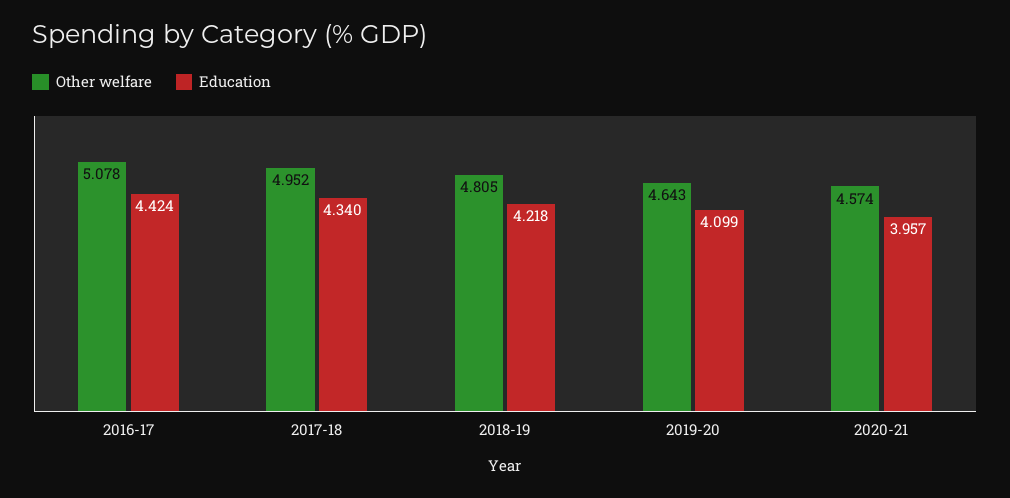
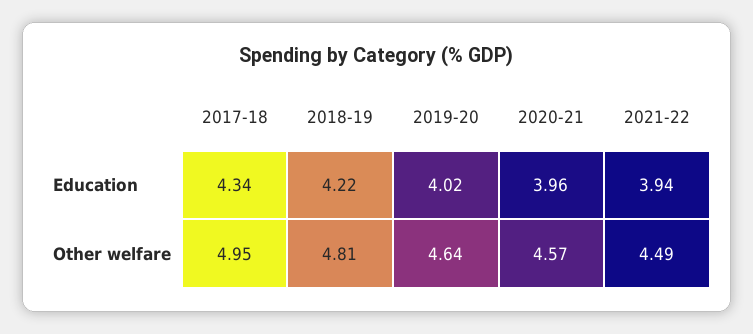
Other welfare, 2016-17: 5.078 -> none
Education, 2016-17: 4.424 -> none
Education, 2019-20: 4.099 -> 4.02
Education, 2021-22: none -> 3.94
Other welfare, 2021-22: none -> 4.49

